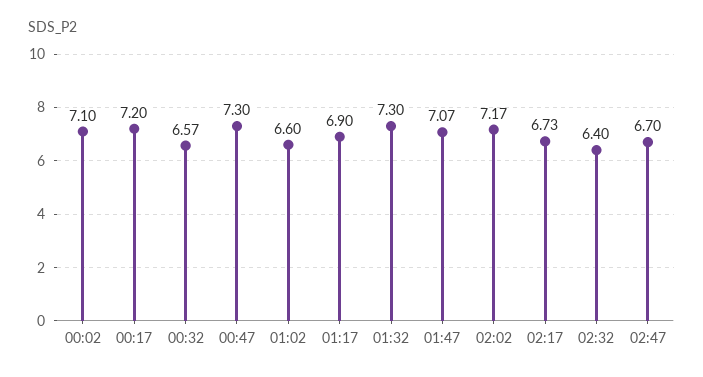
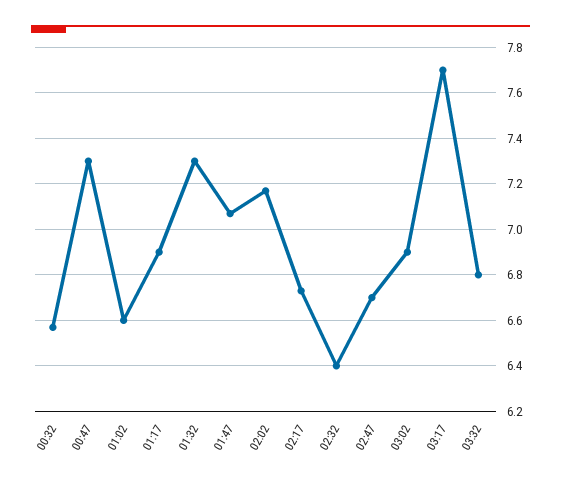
00:02: 7.1 -> none
00:17: 7.2 -> none
03:02: none -> 6.9
03:17: none -> 7.7
03:32: none -> 6.8

